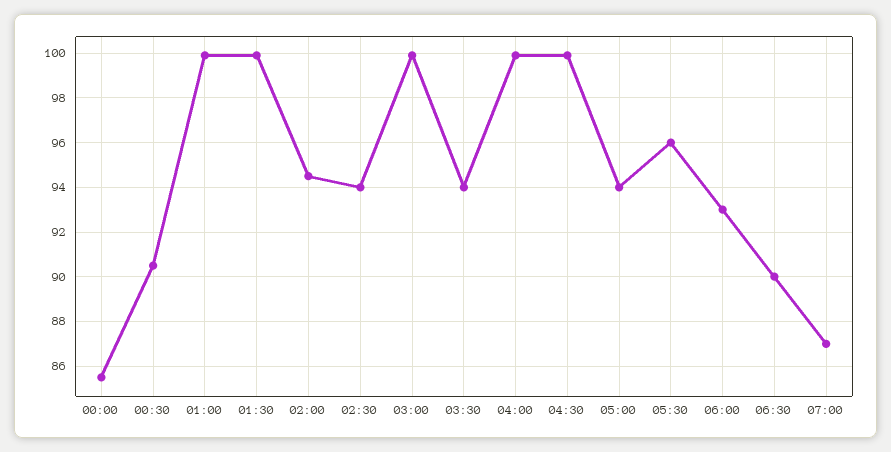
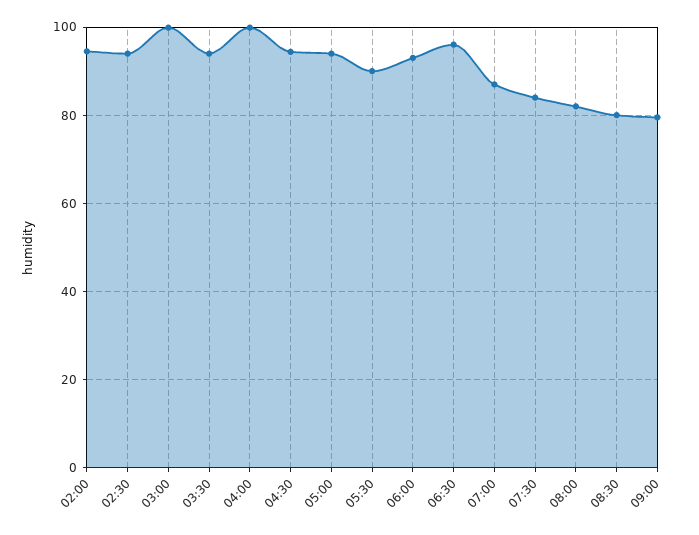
00:00: 85.5 -> none
00:30: 90.5 -> none
01:00: 100 -> none
01:30: 100 -> none
04:30: 100 -> 94
05:30: 96 -> 90
06:30: 90 -> 96
07:30: none -> 84
08:00: none -> 82
08:30: none -> 80
09:00: none -> 80

